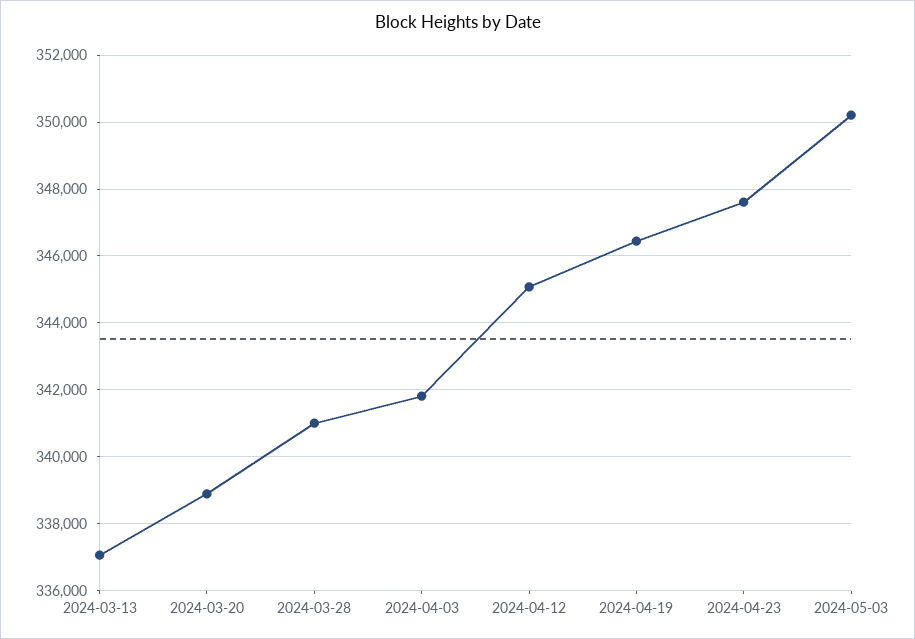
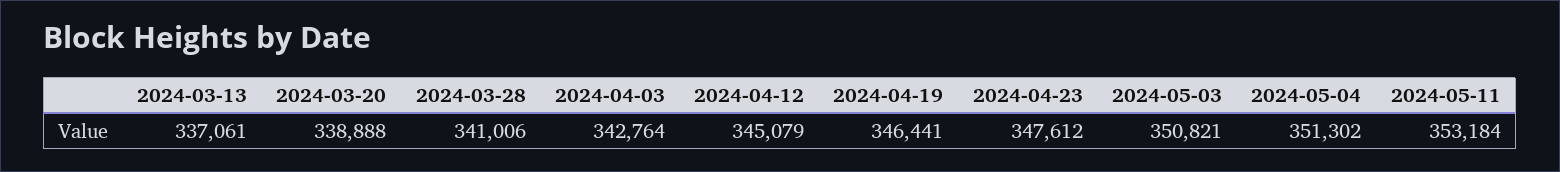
2024-04-03: 341800 -> 342764
2024-05-03: 350200 -> 350821
2024-05-04: none -> 351302
2024-05-11: none -> 353184

